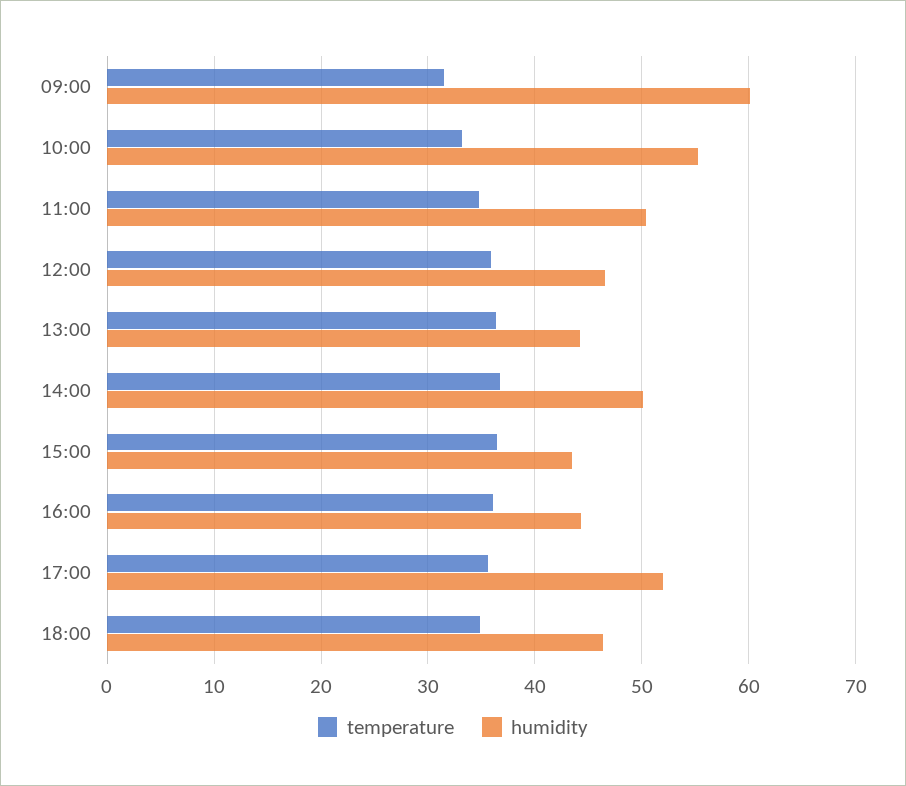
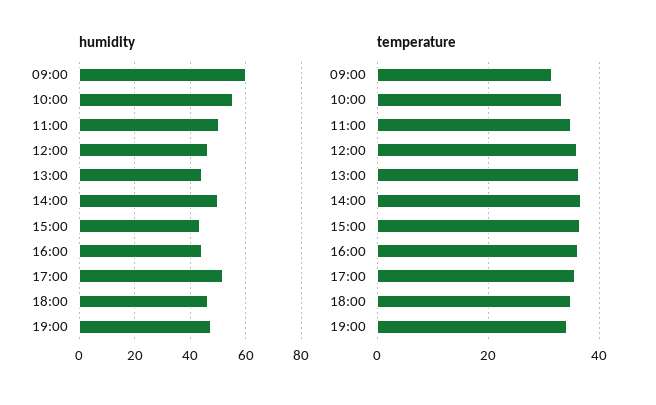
humidity, 19:00: none -> 47.5
temperature, 19:00: none -> 34

